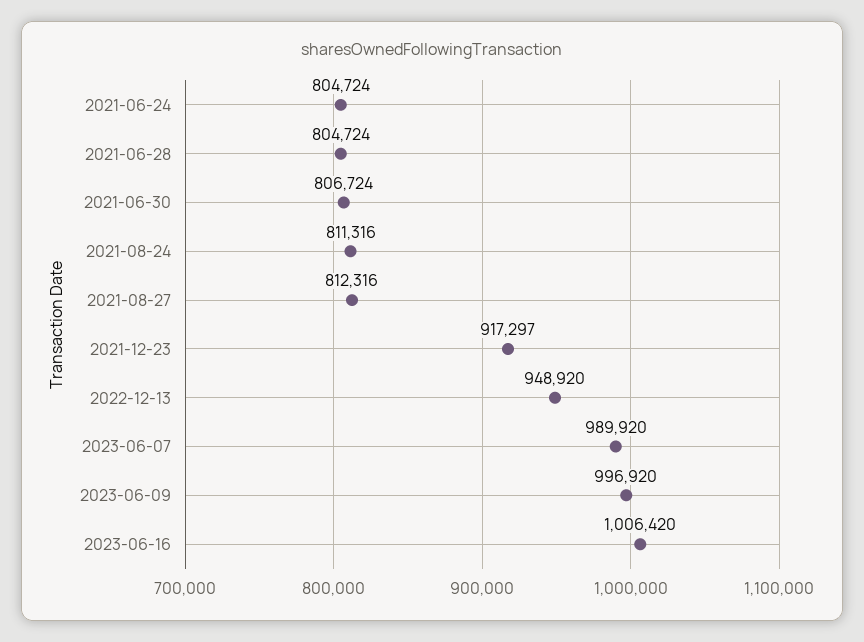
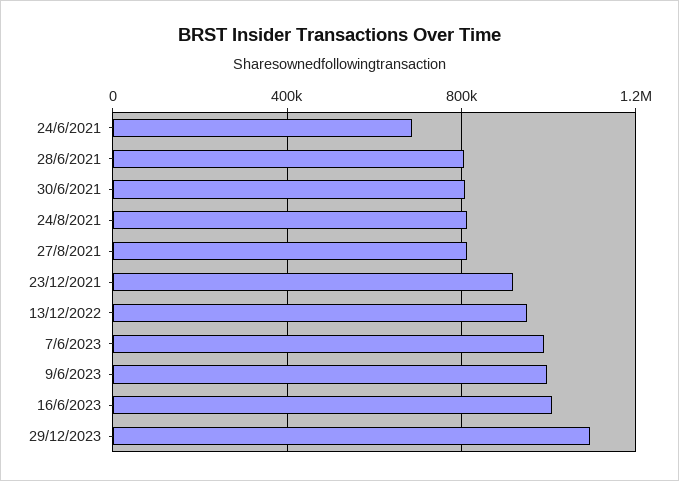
2021-06-24: 804724 -> 700000
29/12/2023: none -> 1100000

